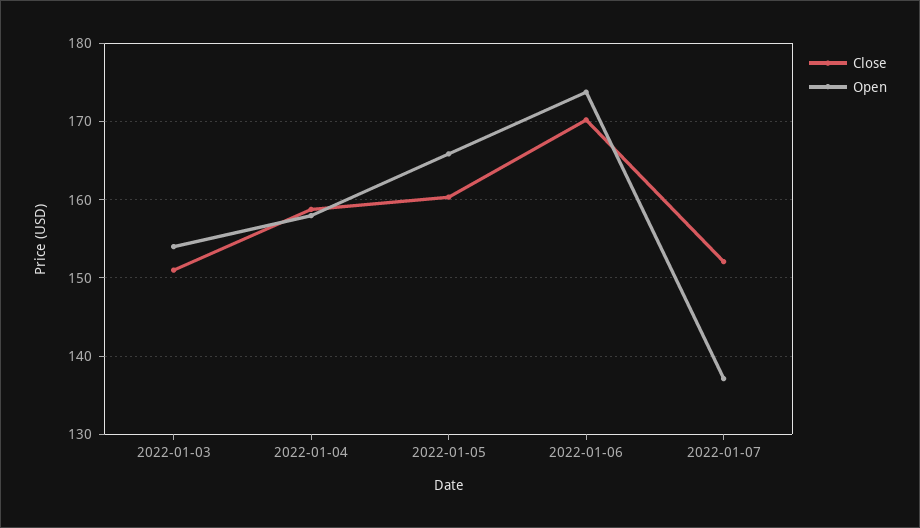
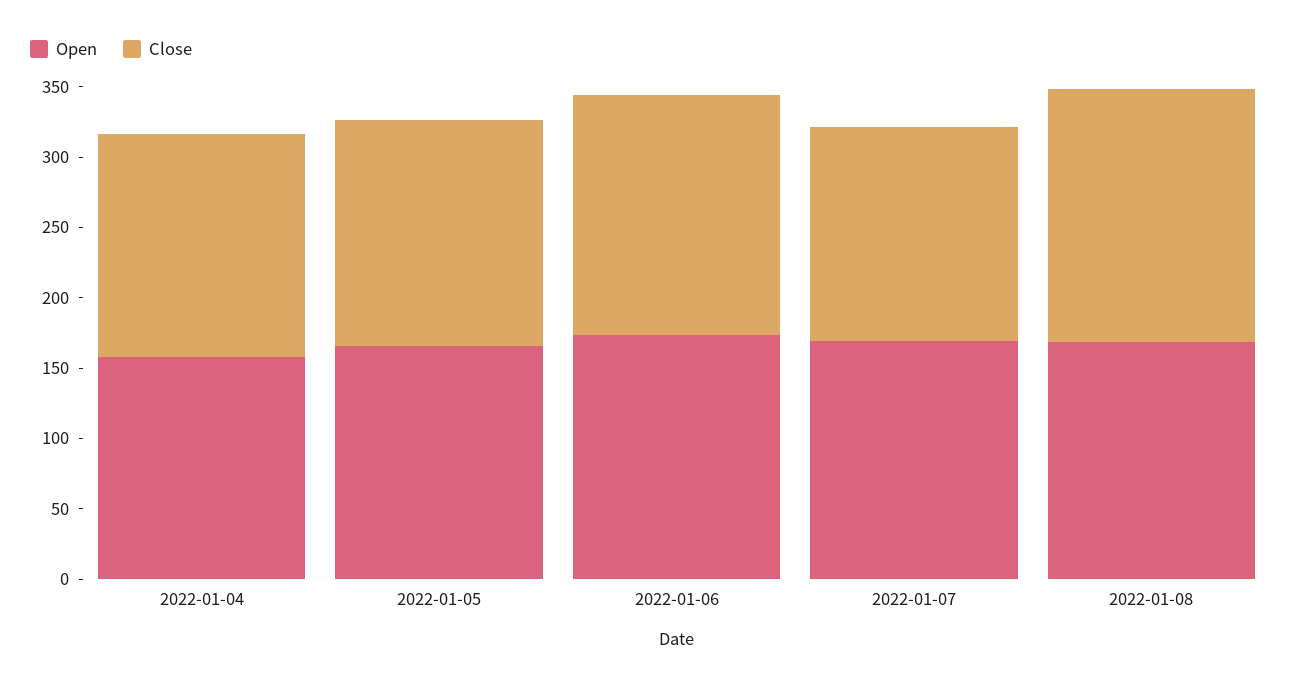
Close, 2022-01-03: 151 -> none
Open, 2022-01-03: 154 -> none
Open, 2022-01-07: 137 -> 170
Open, 2022-01-08: none -> 170
Close, 2022-01-08: none -> 180

